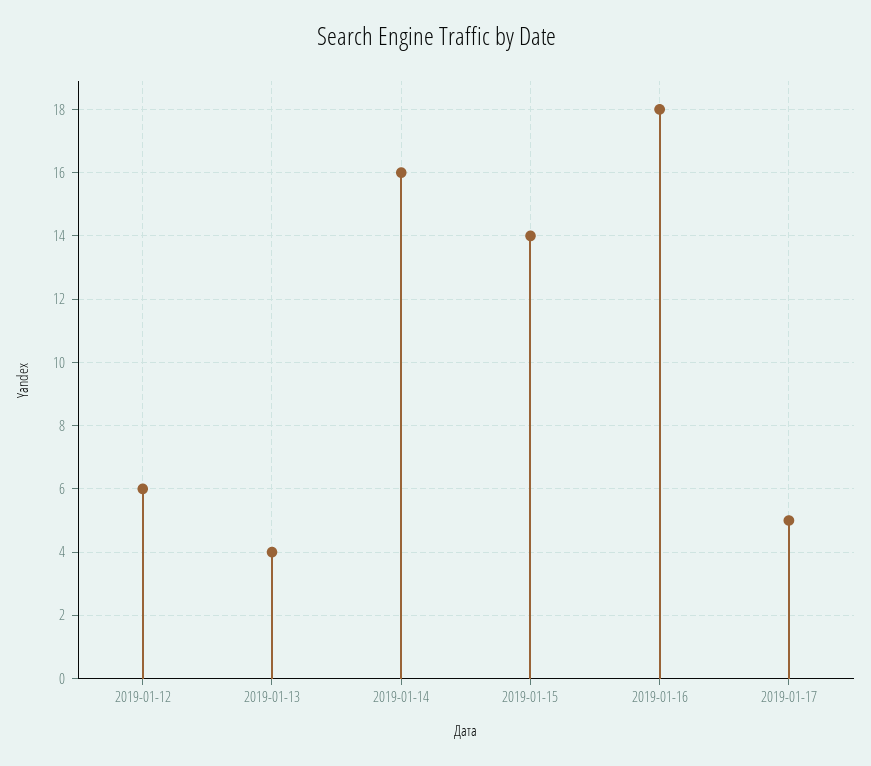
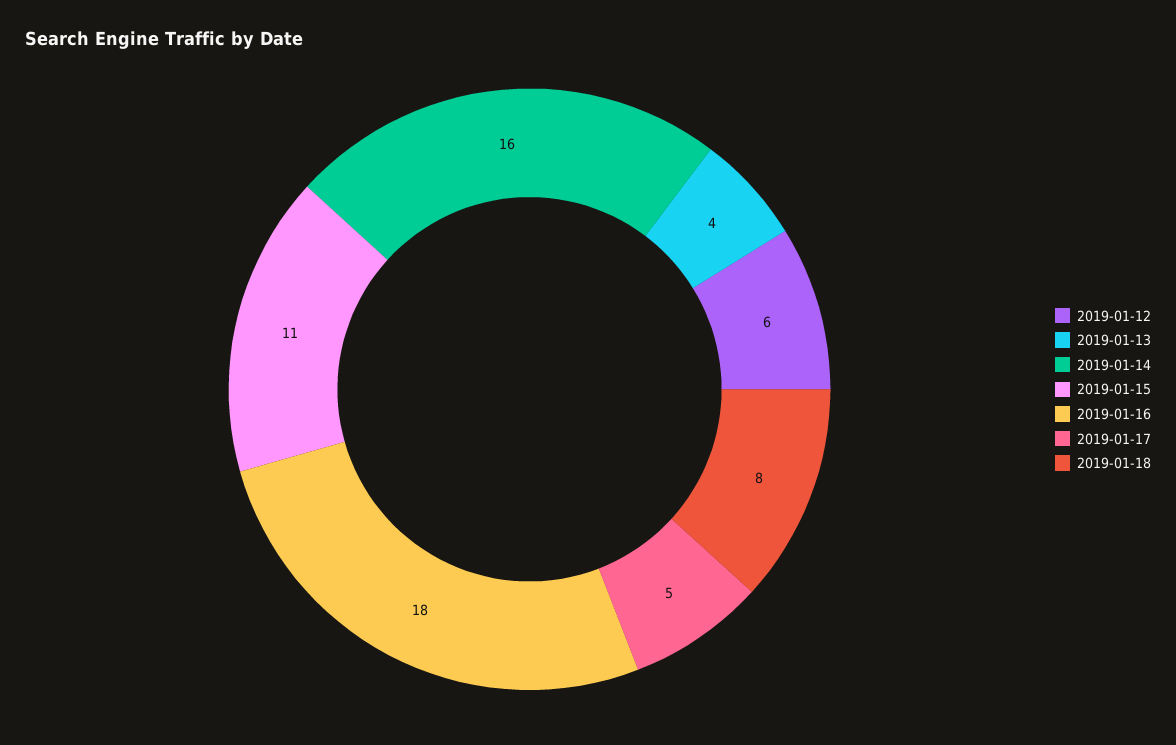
2019-01-15: 14 -> 11
2019-01-18: none -> 8

